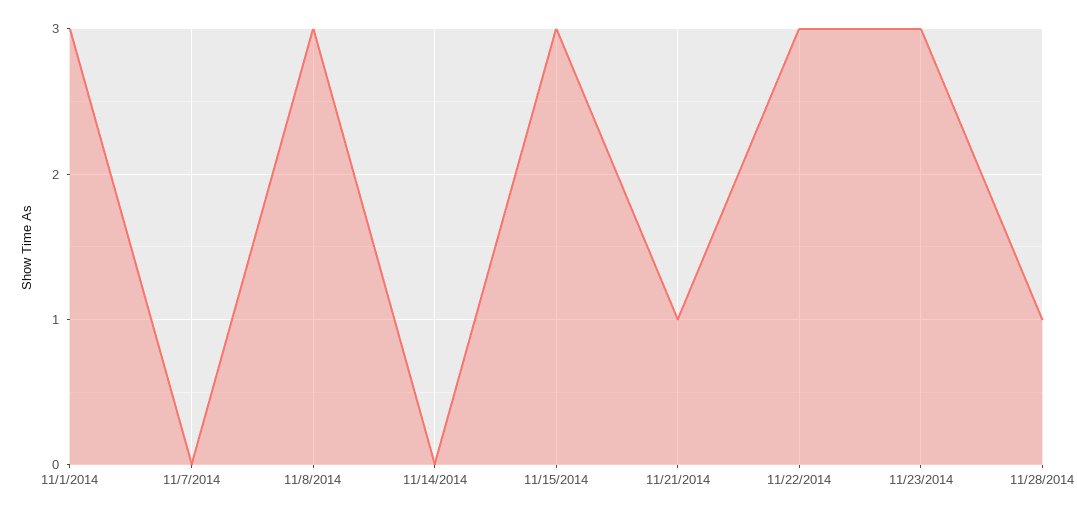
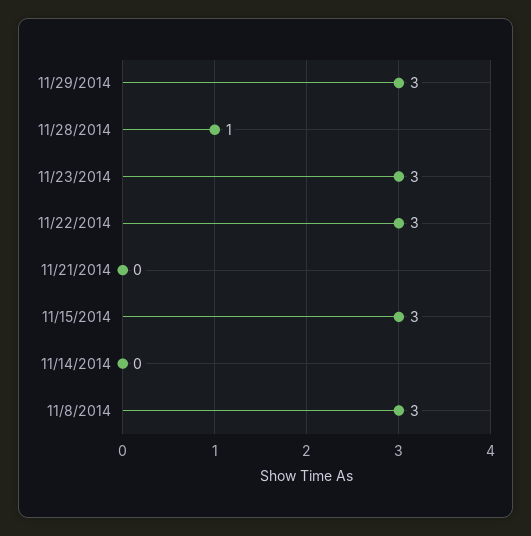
11/1/2014: 3 -> none
11/7/2014: 0 -> none
11/21/2014: 1 -> 0
11/29/2014: none -> 3

